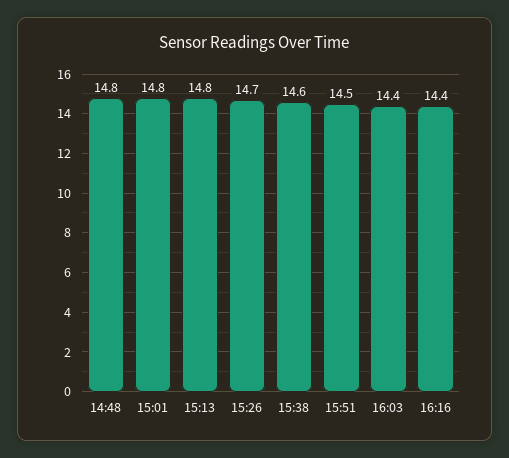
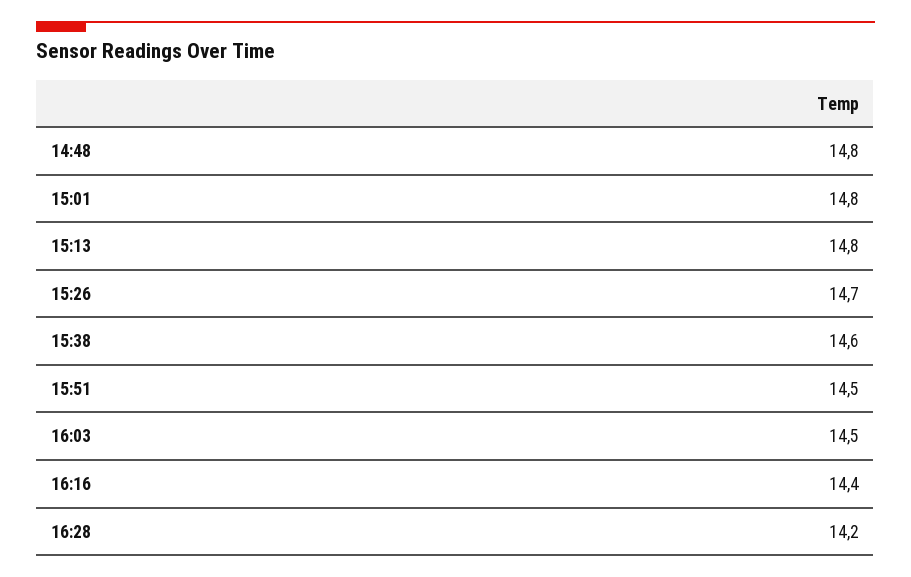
16:03: 14.4 -> 14.5
16:28: none -> 14.2

